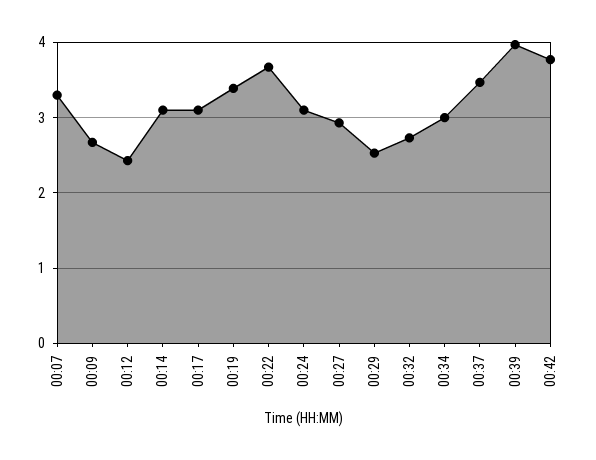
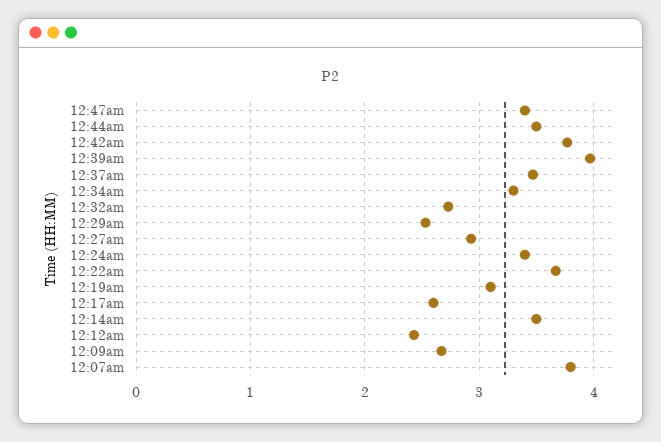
00:07: 3.3 -> 3.8
00:14: 3.1 -> 3.5
00:17: 3.1 -> 2.6
00:19: 3.4 -> 3.1
00:24: 3.1 -> 3.4
00:34: 3 -> 3.3
12:47am: none -> 3.4
12:44am: none -> 3.5

